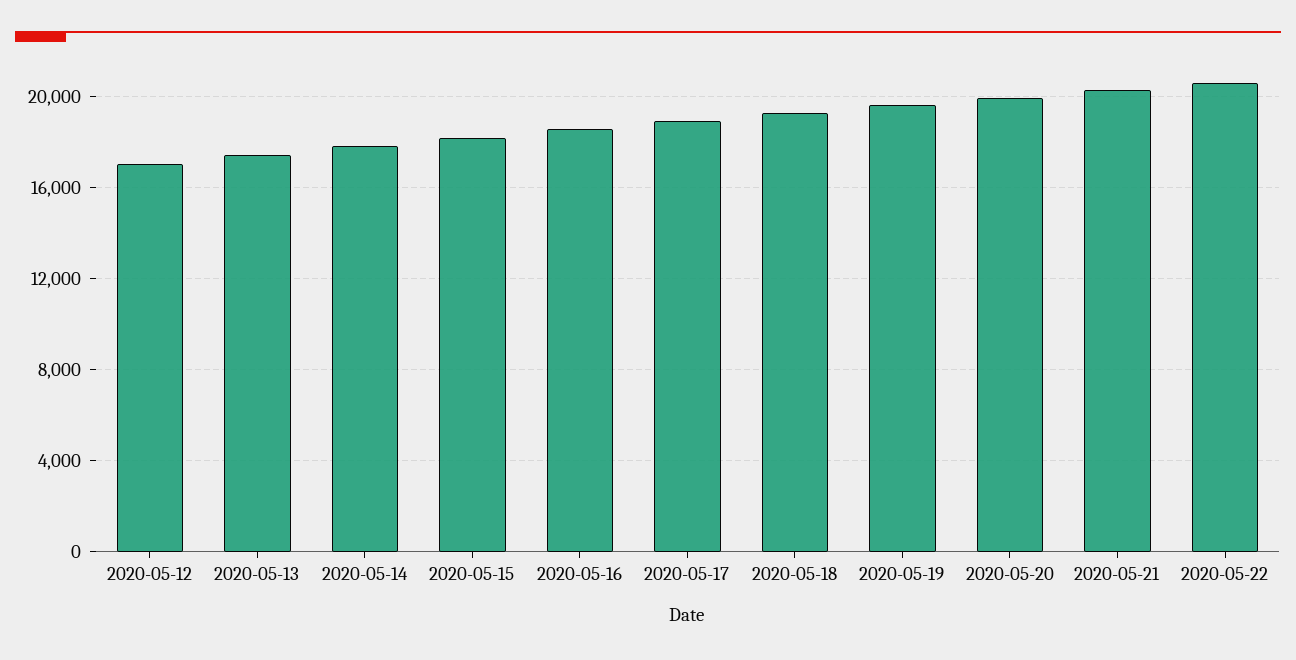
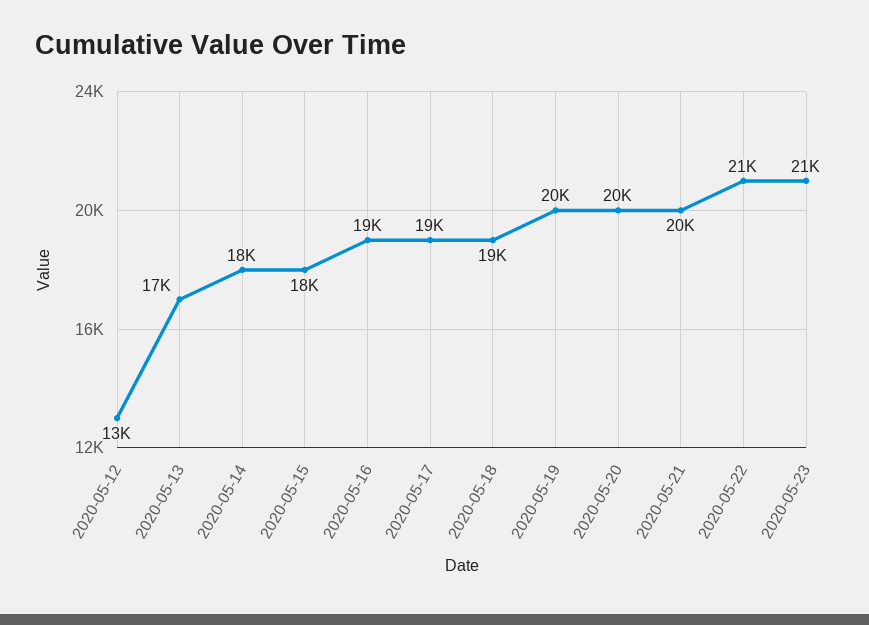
2020-05-12: 17000 -> 13000
2020-05-23: none -> 21000

